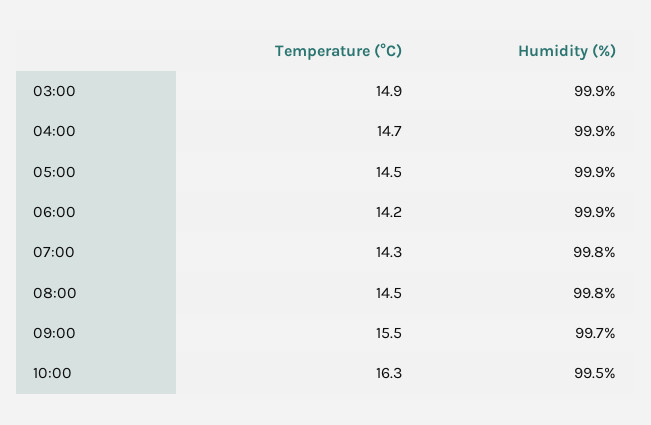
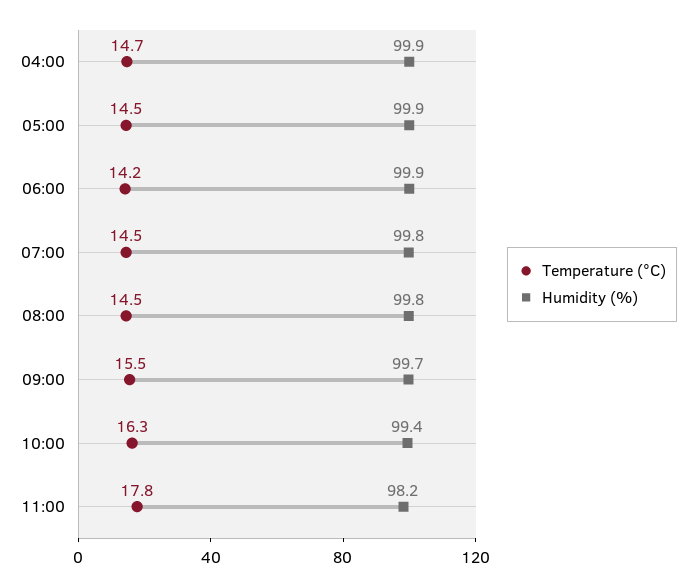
Temperature (°C), 03:00: 14.9 -> none
Humidity (%), 03:00: 99.9 -> none
Temperature (°C), 07:00: 14.3 -> 14.5
Humidity (%), 10:00: 99.5 -> 99.4
Temperature (°C), 11:00: none -> 17.8
Humidity (%), 11:00: none -> 98.2

